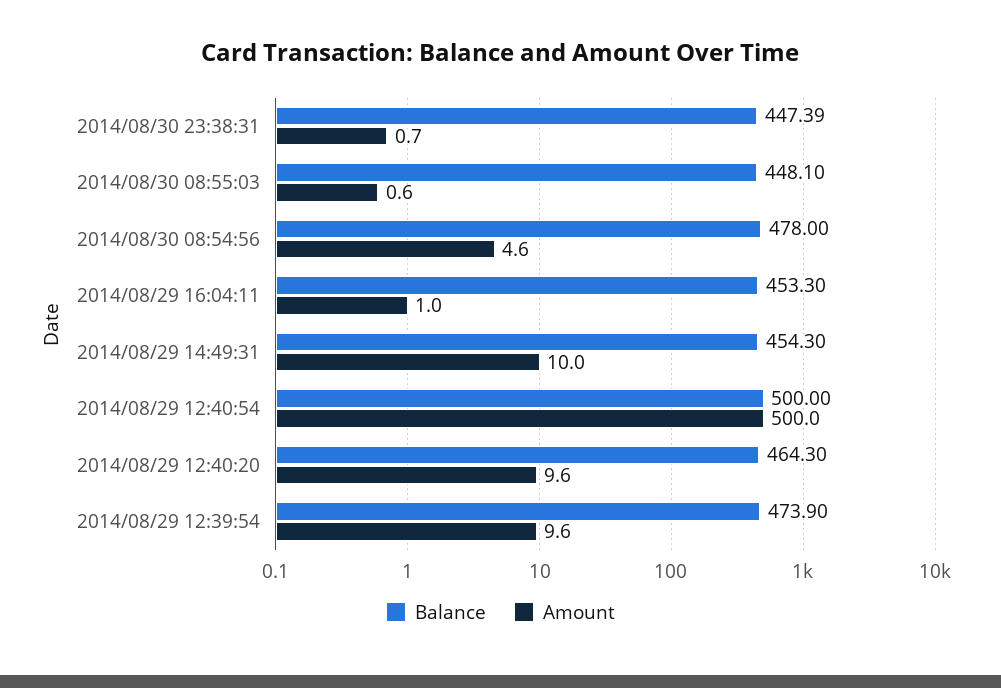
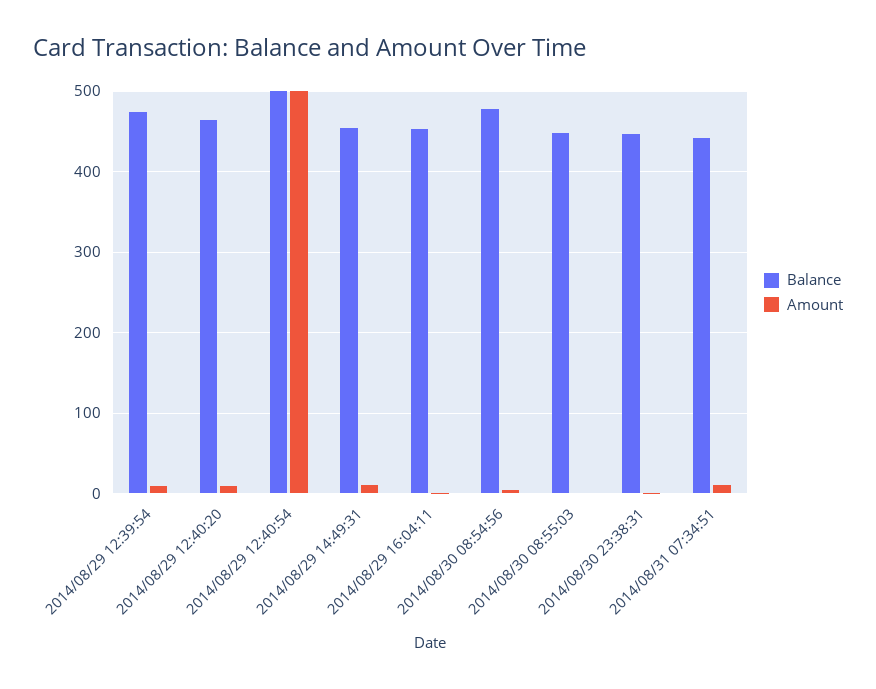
Balance, 2014/08/31 07:34:51: none -> 440
Amount, 2014/08/31 07:34:51: none -> 10

